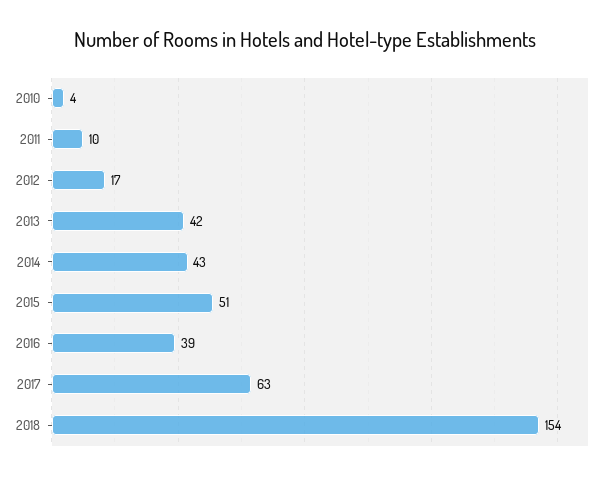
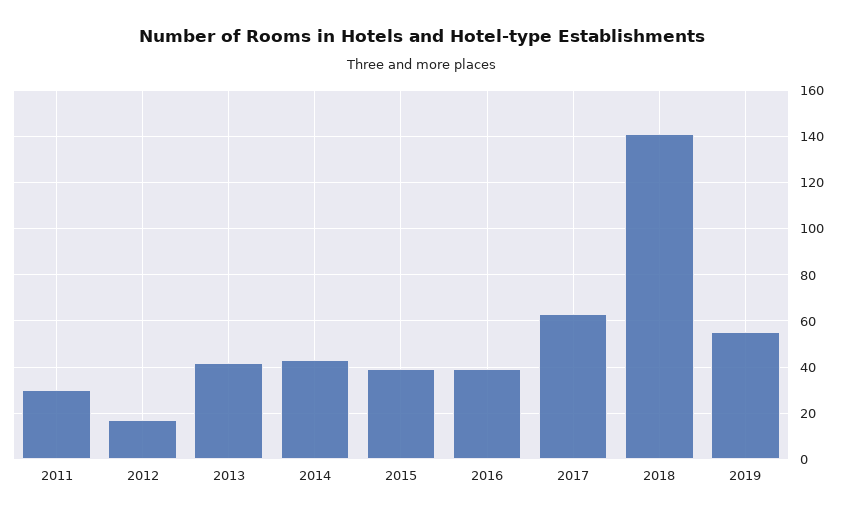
2010: 4 -> none
2011: 10 -> 30
2015: 51 -> 40
2018: 154 -> 140
2019: none -> 55

